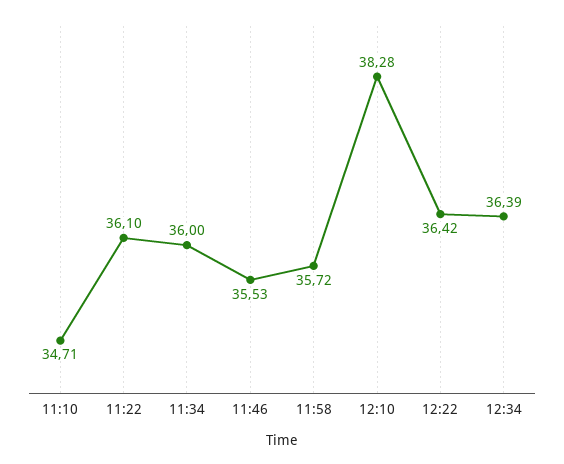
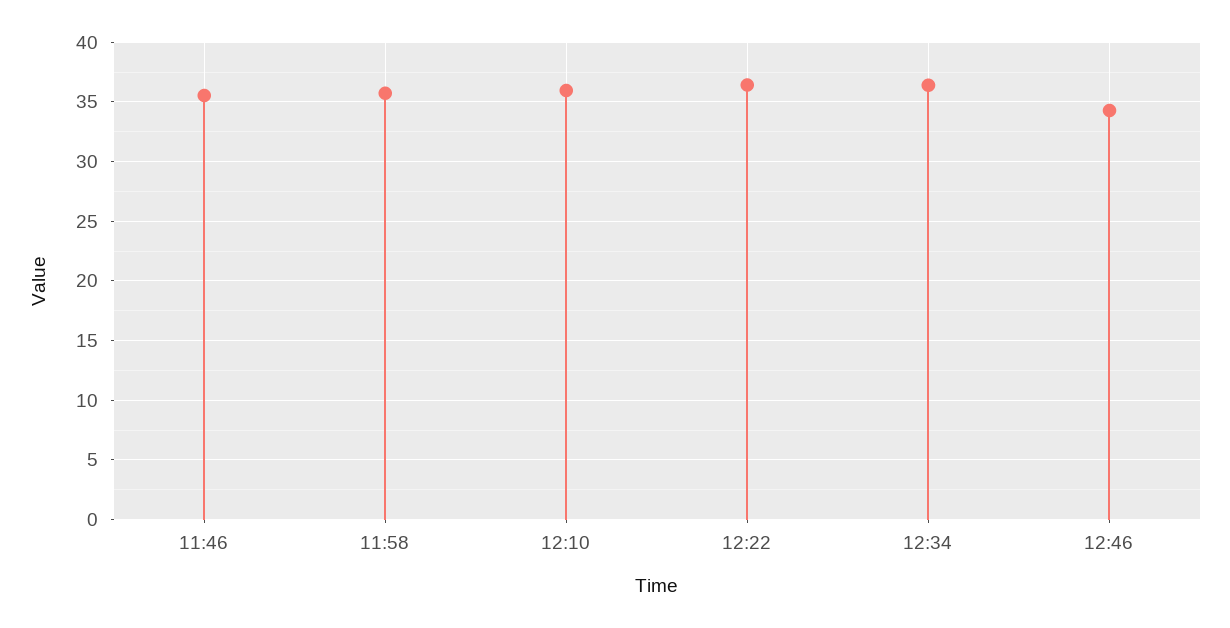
11:10: 34.71 -> none
11:22: 36.1 -> none
11:34: 36 -> none
12:10: 38.28 -> 36
12:46: none -> 34

